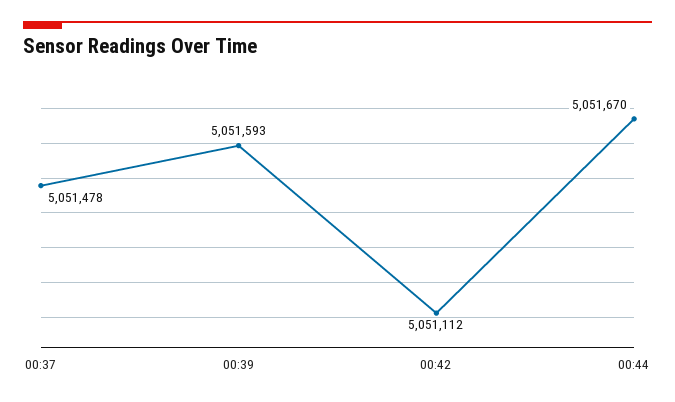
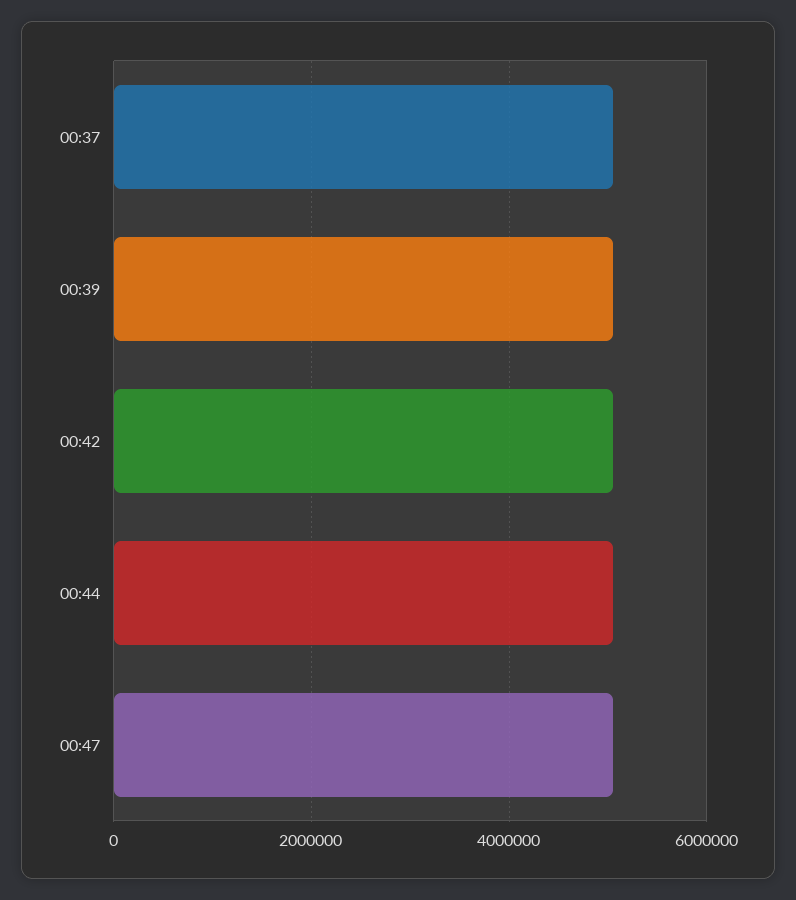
00:47: none -> 5000000

